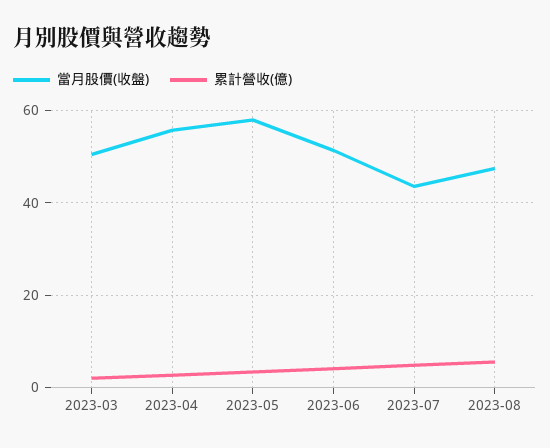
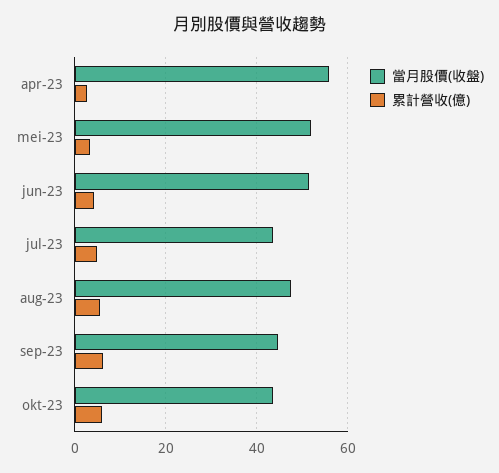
當月股價(收盤), 2023-03: 50 -> none
累計營收(億), 2023-03: 2 -> none
當月股價(收盤), 2023-05: 58 -> 52
當月股價(收盤), sep-23: none -> 44
累計營收(億), sep-23: none -> 6
當月股價(收盤), okt-23: none -> 44
累計營收(億), okt-23: none -> 6

